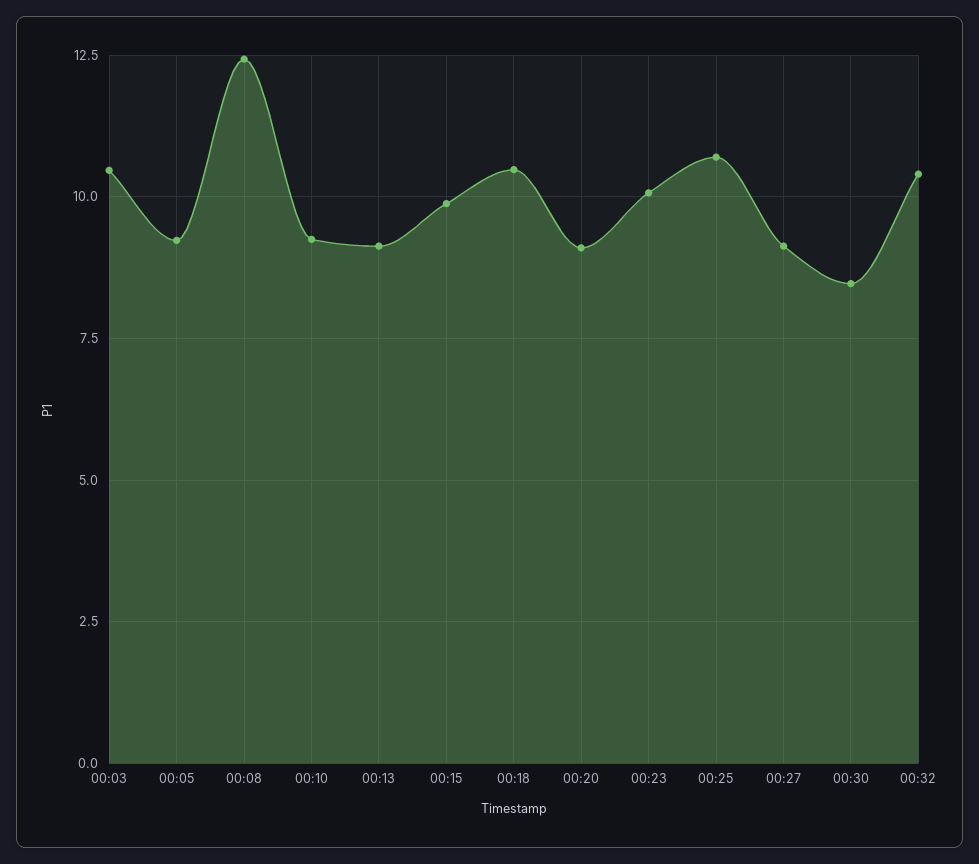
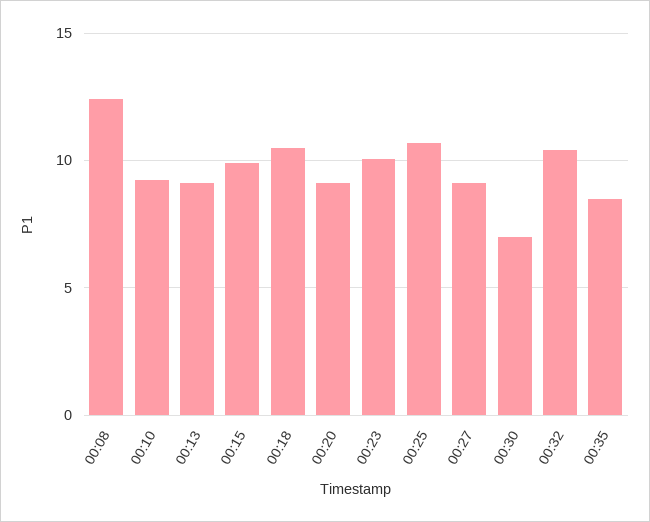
00:03: 10.5 -> none
00:05: 9.25 -> none
00:30: 8.5 -> 7
00:35: none -> 8.5

